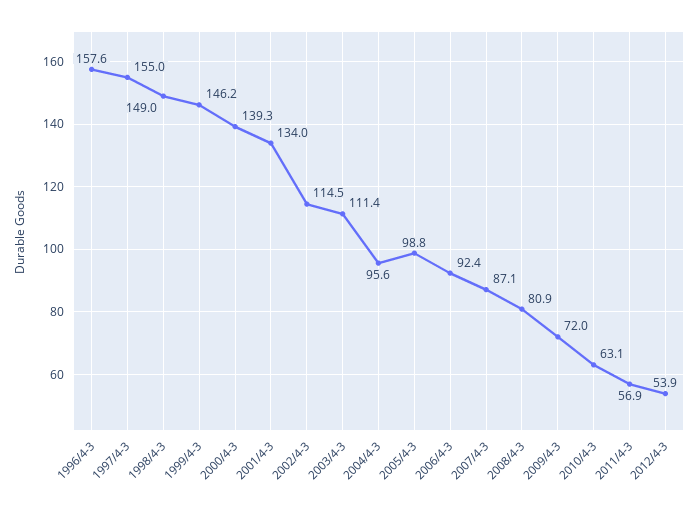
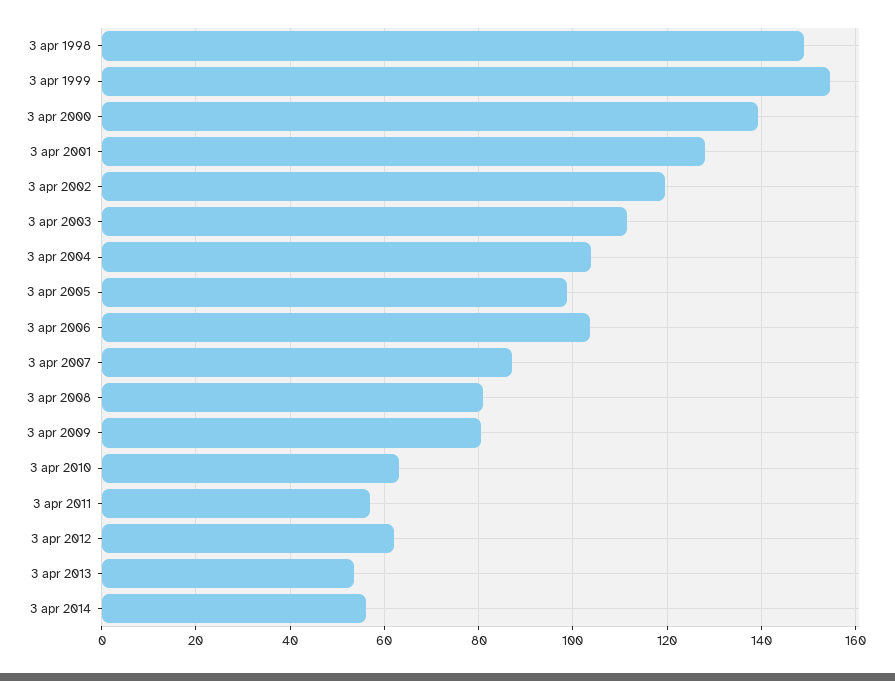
1996/4-3: 157.6 -> none
1997/4-3: 155 -> none
1999/4-3: 146.2 -> 154
2001/4-3: 134 -> 128
2002/4-3: 114.5 -> 120
2004/4-3: 95.6 -> 104
2006/4-3: 92.4 -> 104
2009/4-3: 72 -> 80
2012/4-3: 53.9 -> 62
3 apr 2013: none -> 54
3 apr 2014: none -> 56

